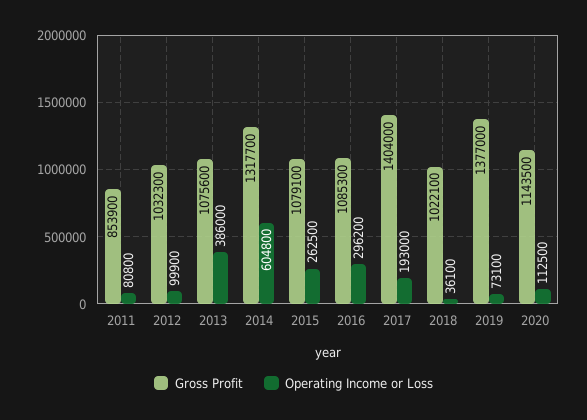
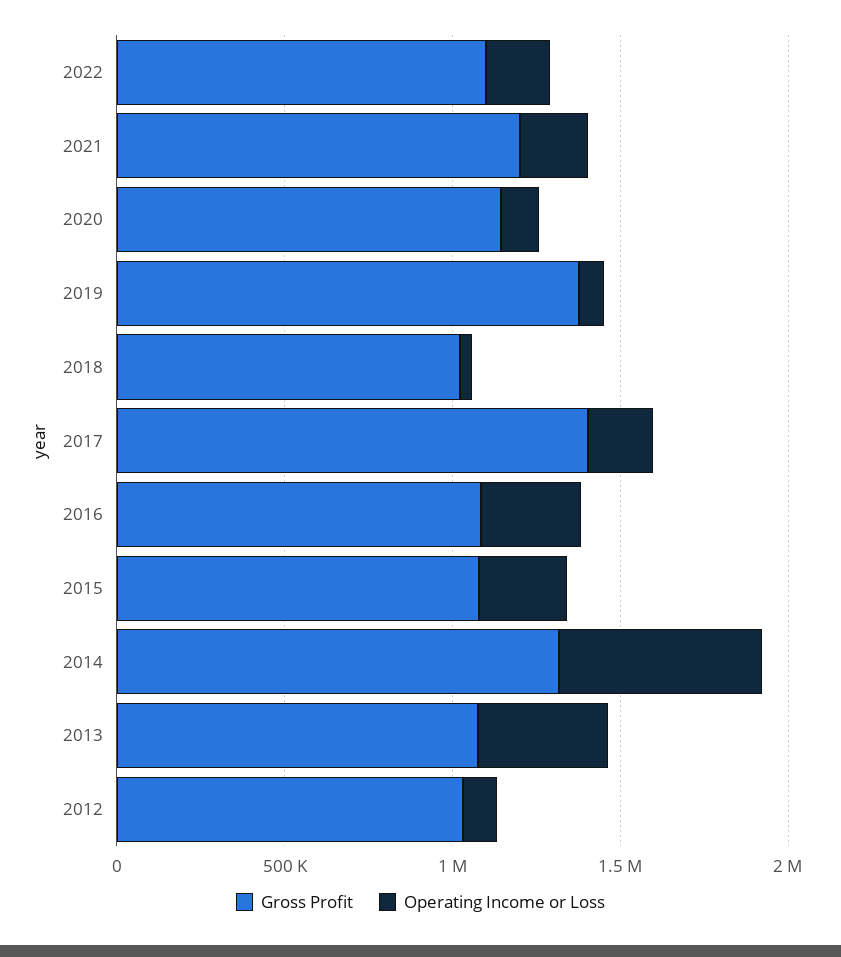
Gross Profit, 2011: 853900 -> none
Operating Income or Loss, 2011: 80800 -> none
Gross Profit, 2022: none -> 1100000
Operating Income or Loss, 2022: none -> 200000
Gross Profit, 2021: none -> 1200000
Operating Income or Loss, 2021: none -> 200000

